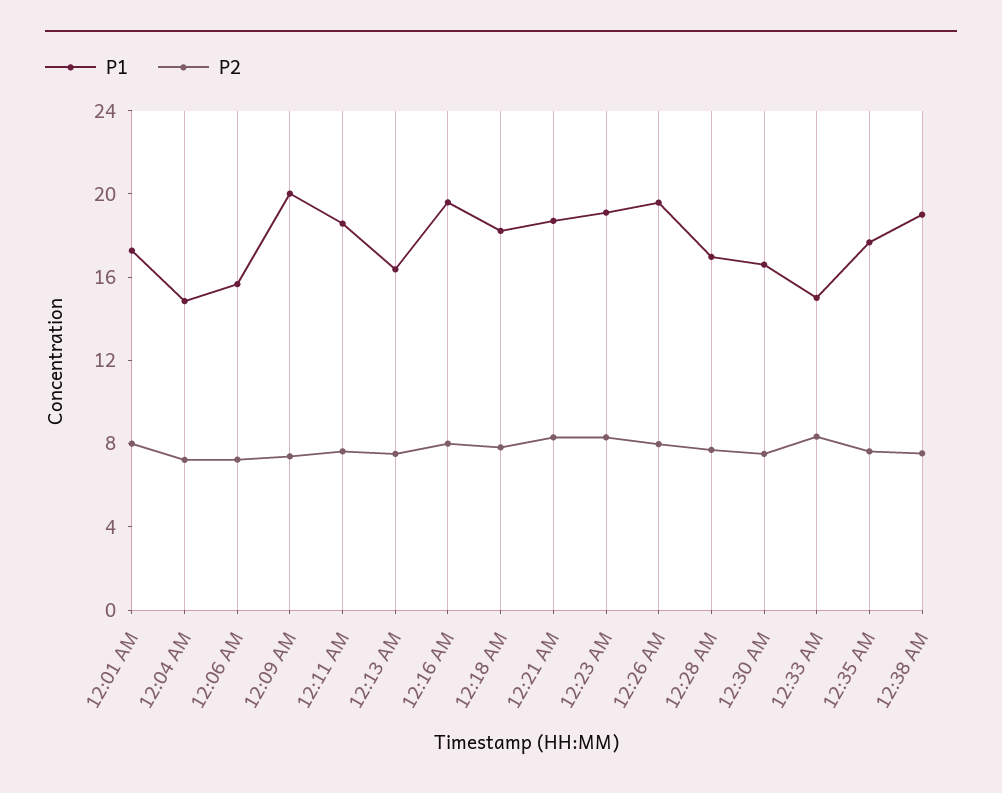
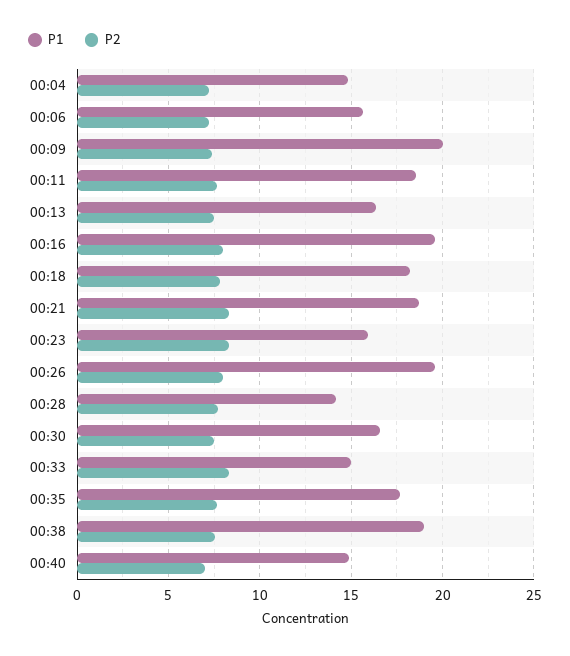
P1, 12:01 AM: 17 -> none
P2, 12:01 AM: 8 -> none
P1, 12:23 AM: 19 -> 16
P1, 12:28 AM: 17 -> 14
P1, 00:40: none -> 15
P2, 00:40: none -> 7

